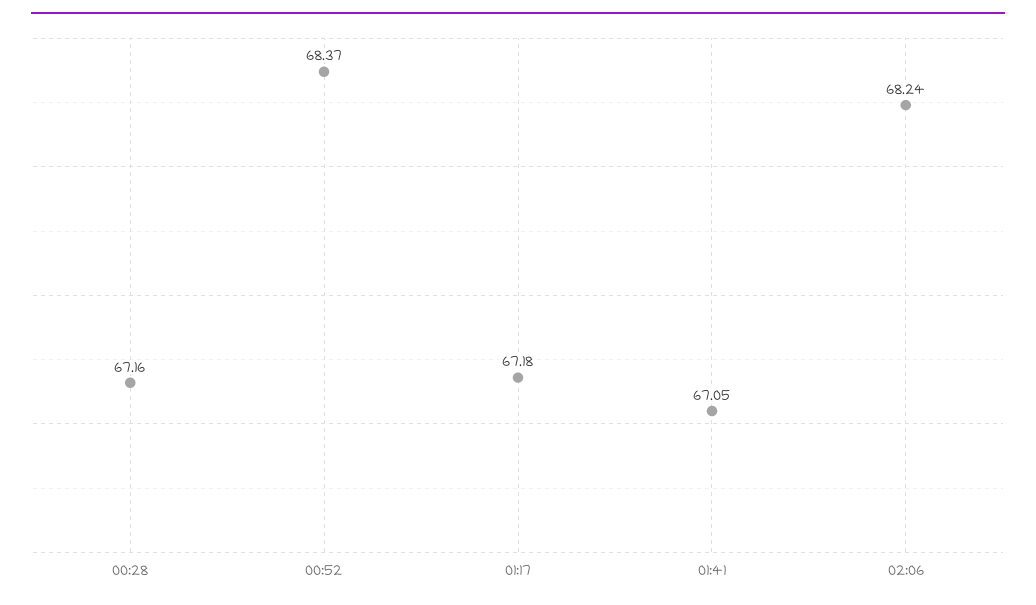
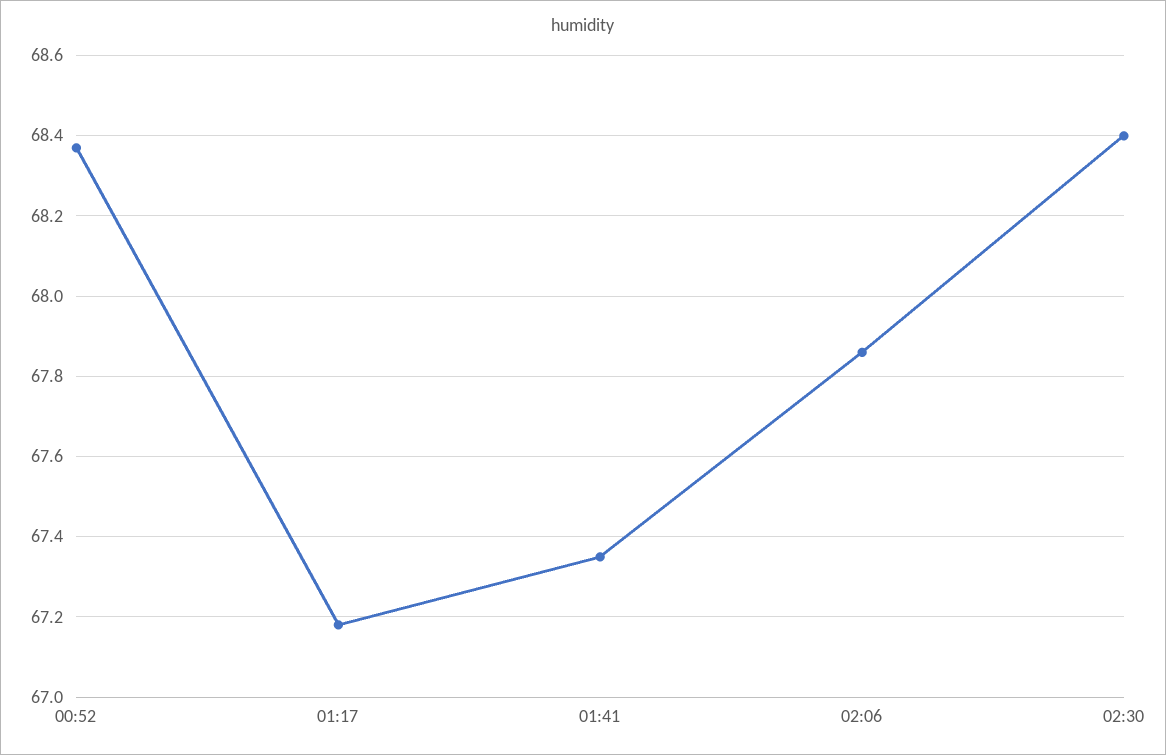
00:28: 67.16 -> none
01:41: 67.05 -> 67.35
02:06: 68.24 -> 67.85
02:30: none -> 68.4

